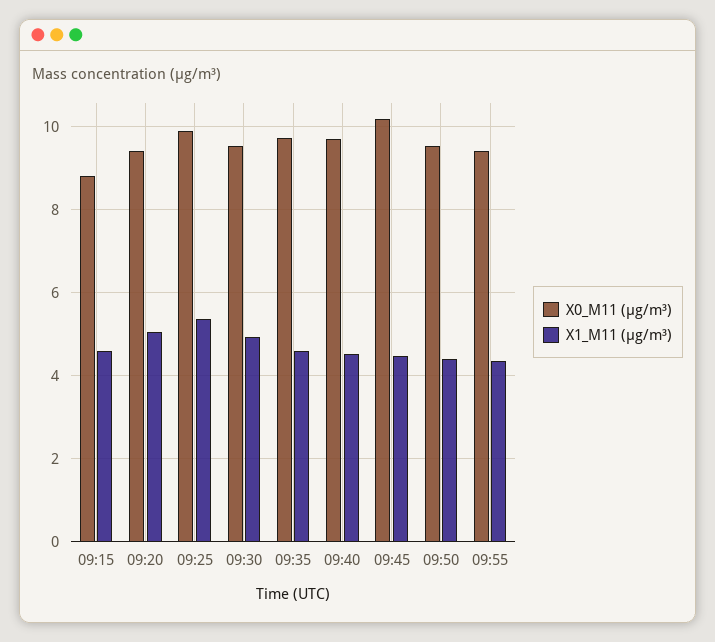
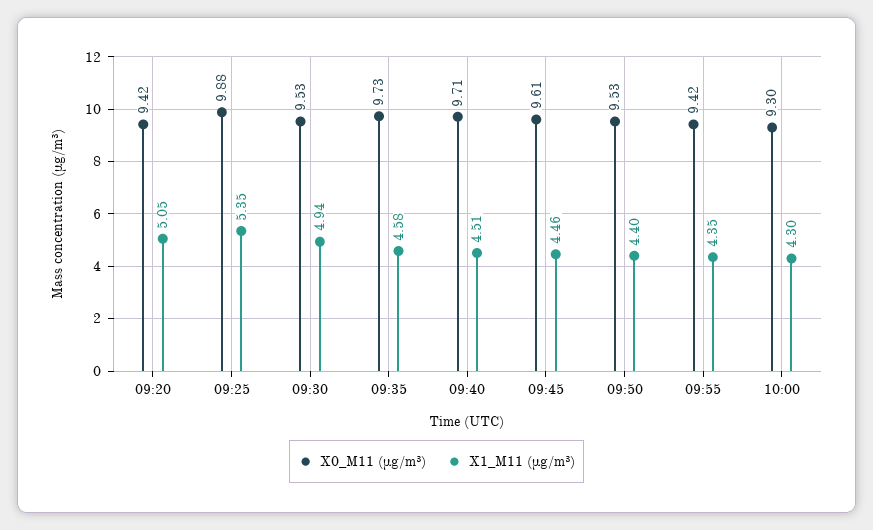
X0_M11 (μg/m³), 09:15: 8.8 -> none
X1_M11 (μg/m³), 09:15: 4.6 -> none
X0_M11 (μg/m³), 09:45: 10.2 -> 9.61
X0_M11 (μg/m³), 10:00: none -> 9.3
X1_M11 (μg/m³), 10:00: none -> 4.3

